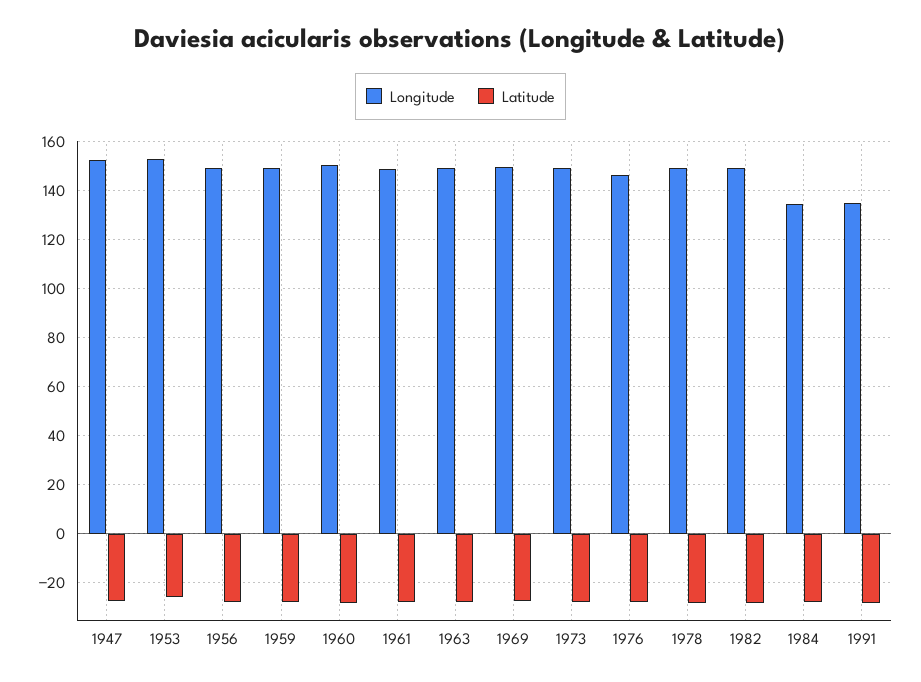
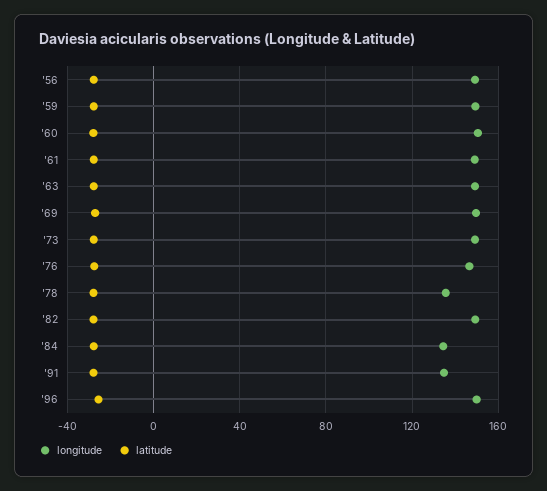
Longitude, 1947: 152.5 -> none
Latitude, 1947: -27.5 -> none
Longitude, 1953: 152.5 -> none
Latitude, 1953: -25 -> none
Longitude, 1978: 150 -> 135
Longitude, '96: none -> 150
Latitude, '96: none -> -25

